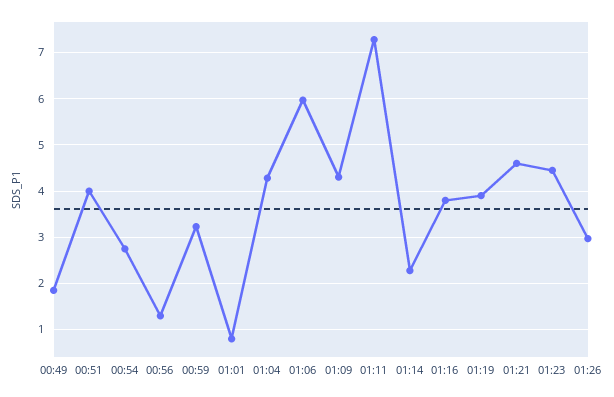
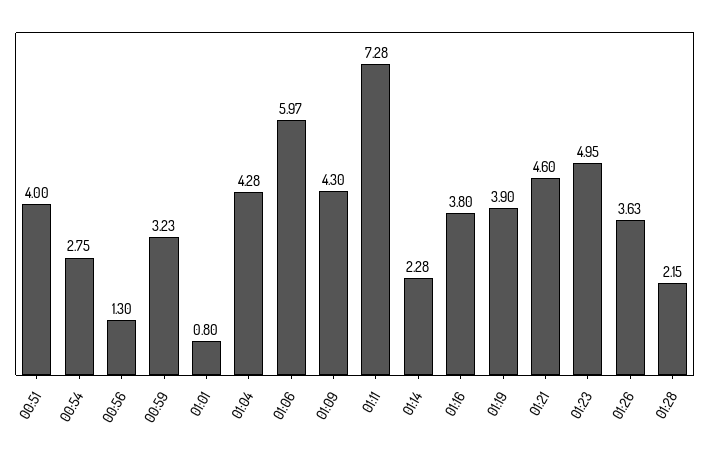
00:49: 1.8 -> none
01:23: 4.4 -> 4.95
01:26: 3 -> 3.63
01:28: none -> 2.15

